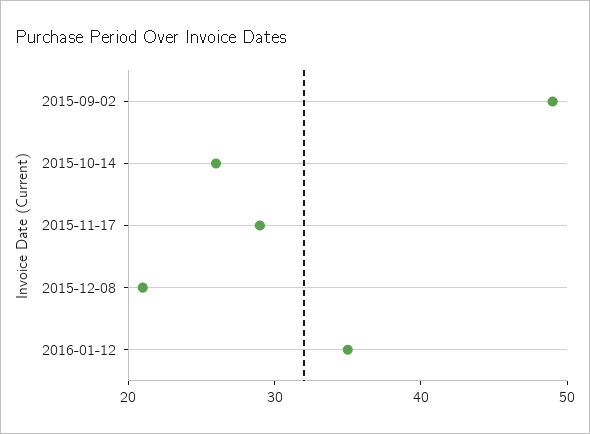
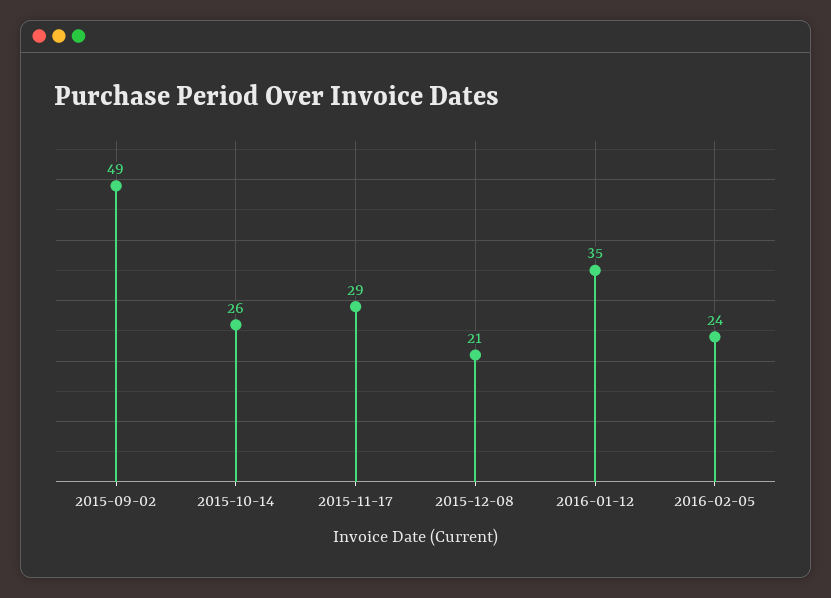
2016-02-05: none -> 24

